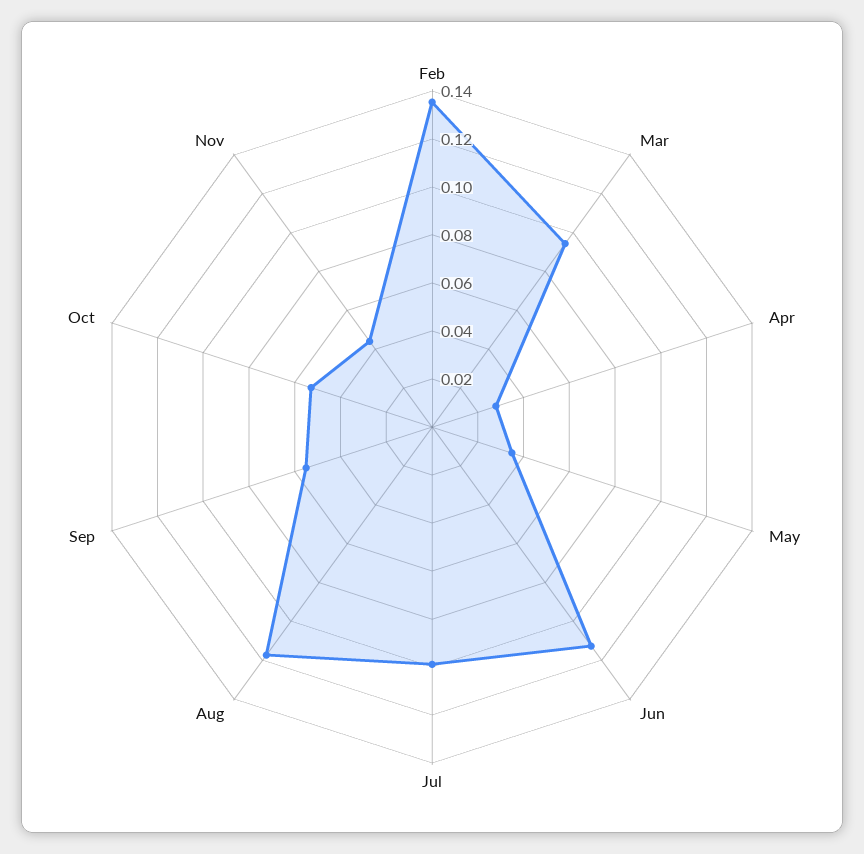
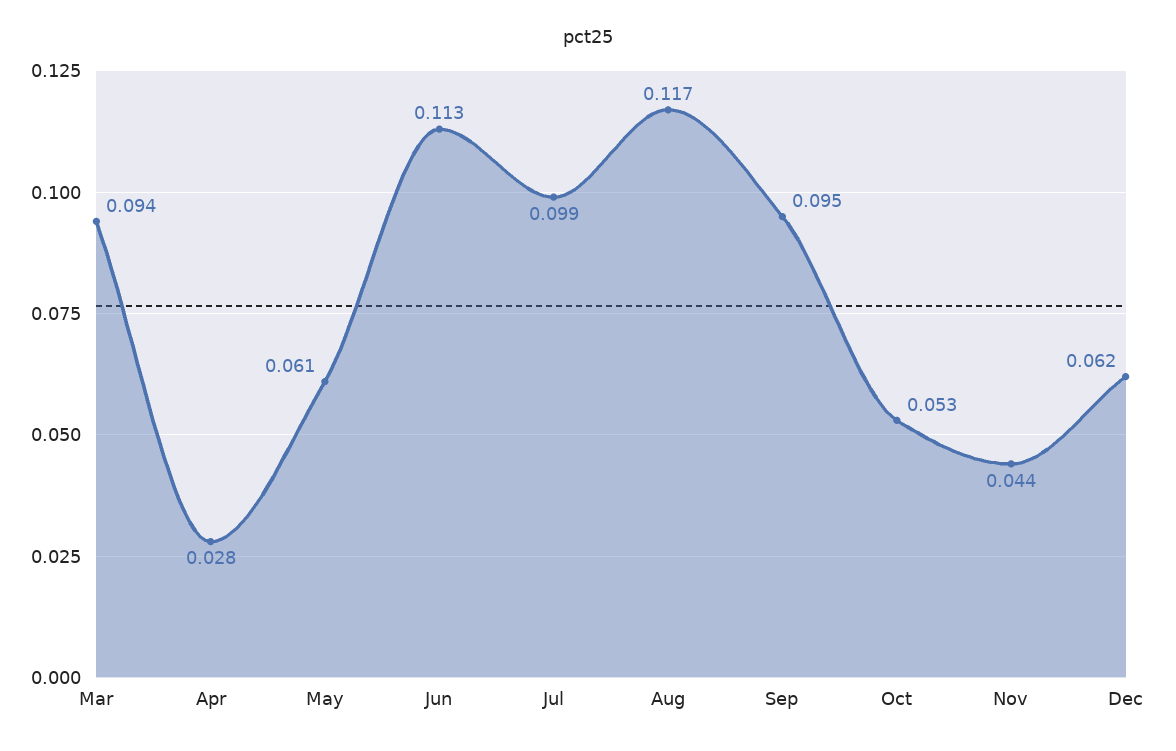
Feb: 0.135 -> none
May: 0.035 -> 0.061
Sep: 0.055 -> 0.095
Dec: none -> 0.062

